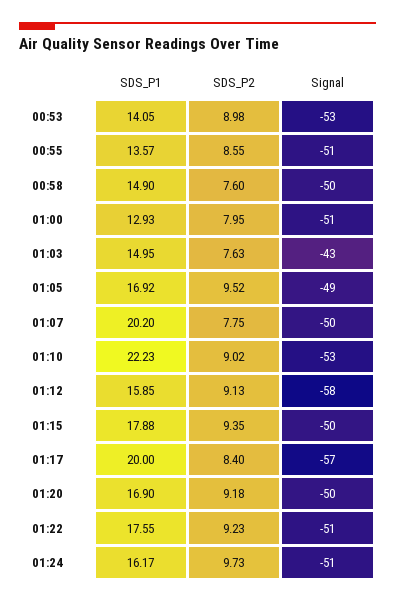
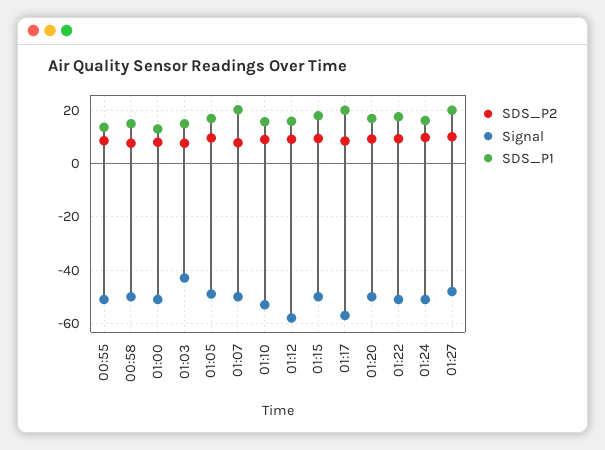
SDS_P1, 00:53: 14.05 -> none
SDS_P2, 00:53: 8.98 -> none
Signal, 00:53: -53 -> none
SDS_P1, 01:10: 22.23 -> 15
SDS_P2, 01:27: none -> 10
Signal, 01:27: none -> -47.5
SDS_P1, 01:27: none -> 20

